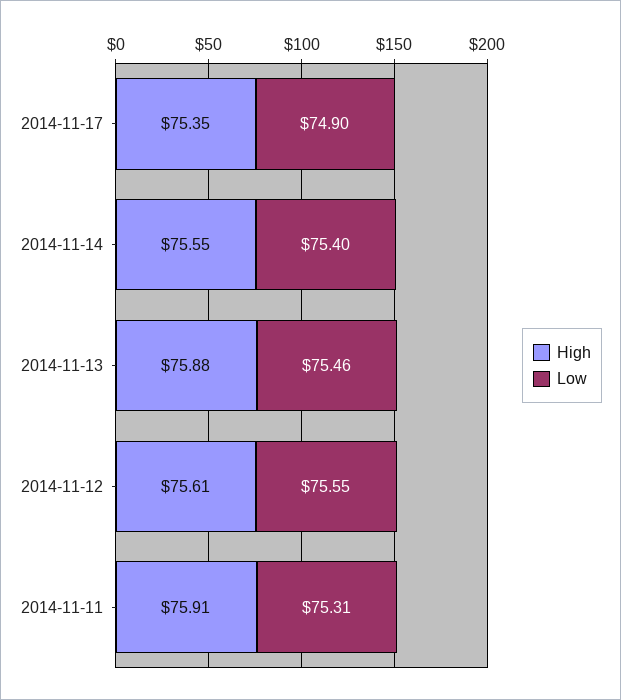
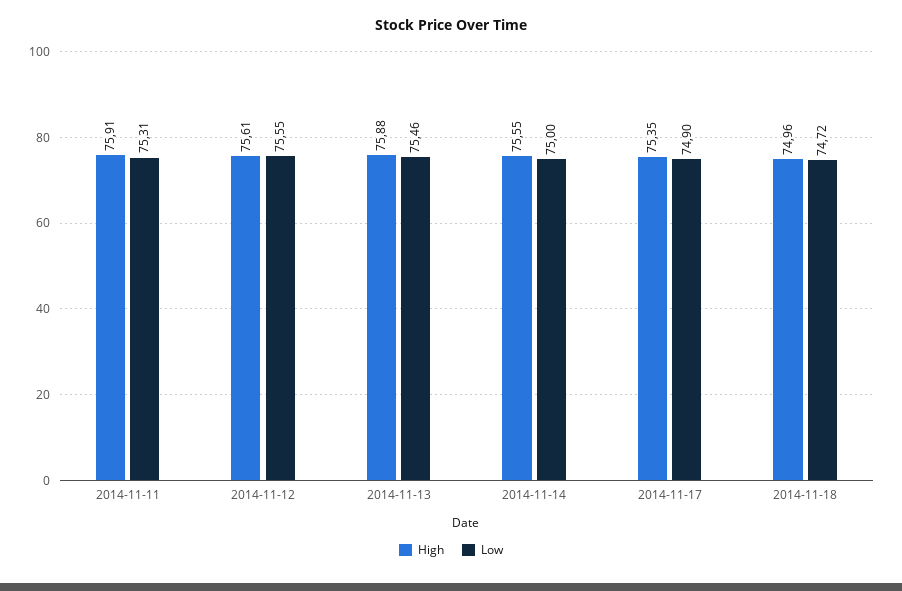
Low, 2014-11-14: 75.4 -> 75
High, 2014-11-18: none -> 74.96
Low, 2014-11-18: none -> 74.72

